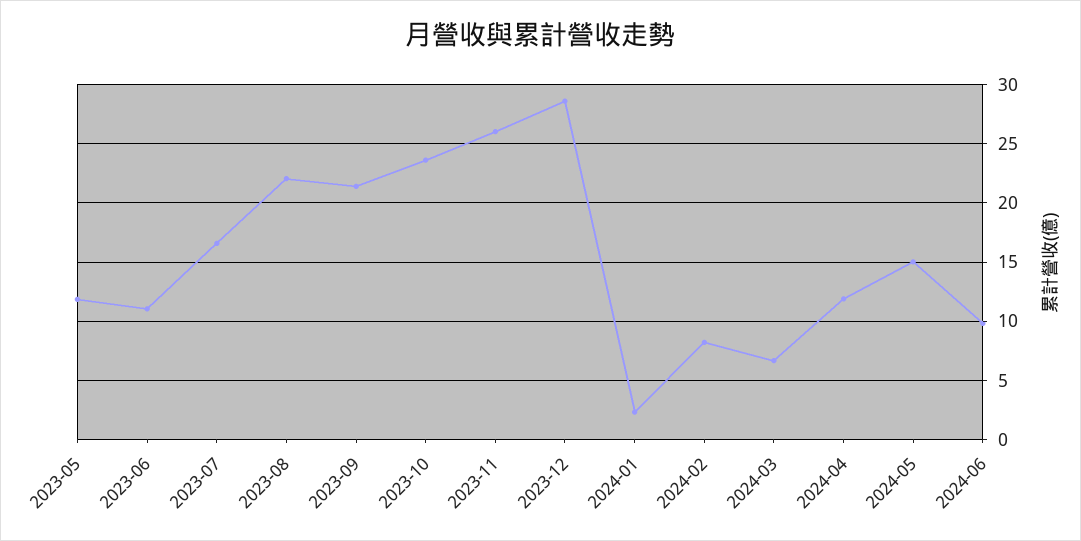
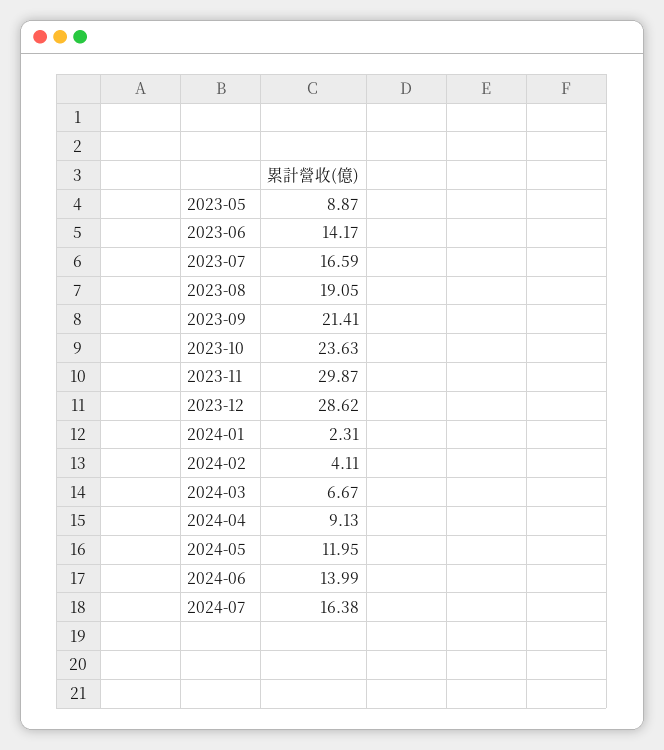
2023-05: 12 -> 8.87
2023-06: 11 -> 14.17
2023-08: 22 -> 19.05
2023-11: 26 -> 29.87
2024-02: 8 -> 4.11
2024-04: 12 -> 9.13
2024-05: 15 -> 11.95
2024-06: 10 -> 13.99
2024-07: none -> 16.38

